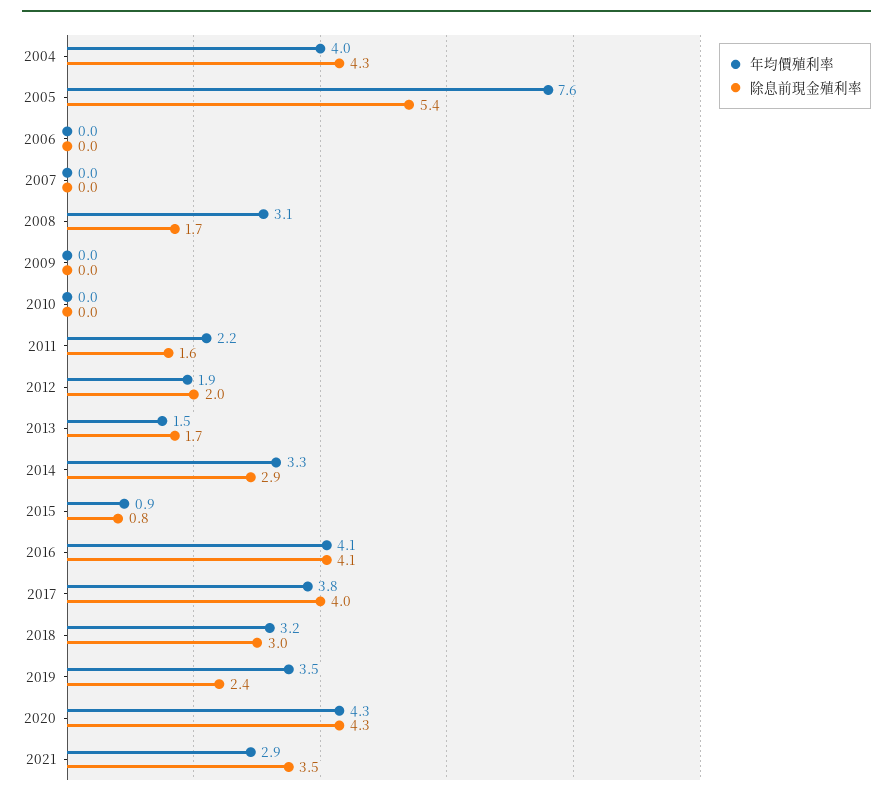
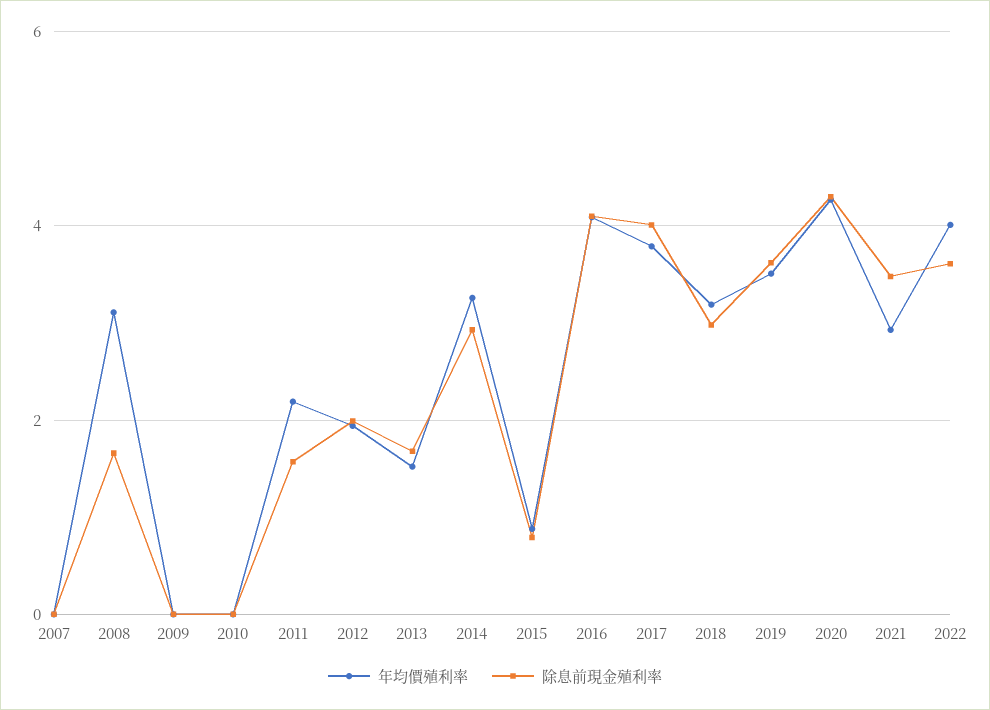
年均價殖利率, 2004: 4 -> none
除息前現金殖利率, 2004: 4.3 -> none
年均價殖利率, 2005: 7.6 -> none
除息前現金殖利率, 2005: 5.4 -> none
年均價殖利率, 2006: 0 -> none
除息前現金殖利率, 2006: 0 -> none
除息前現金殖利率, 2019: 2.4 -> 3.6
年均價殖利率, 2022: none -> 4
除息前現金殖利率, 2022: none -> 3.6

